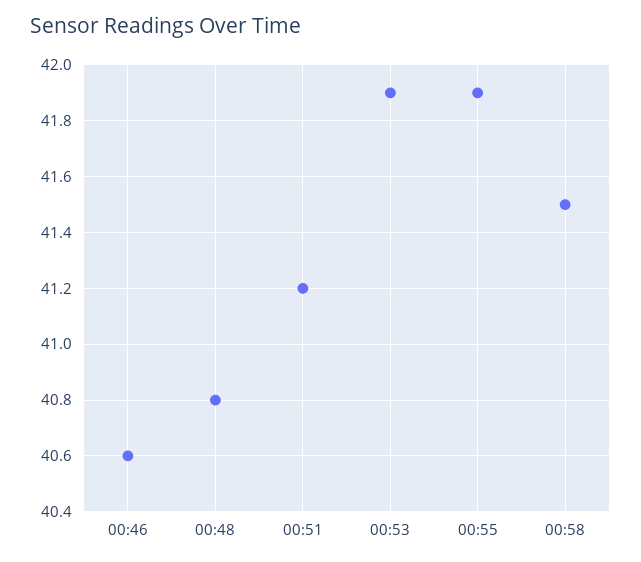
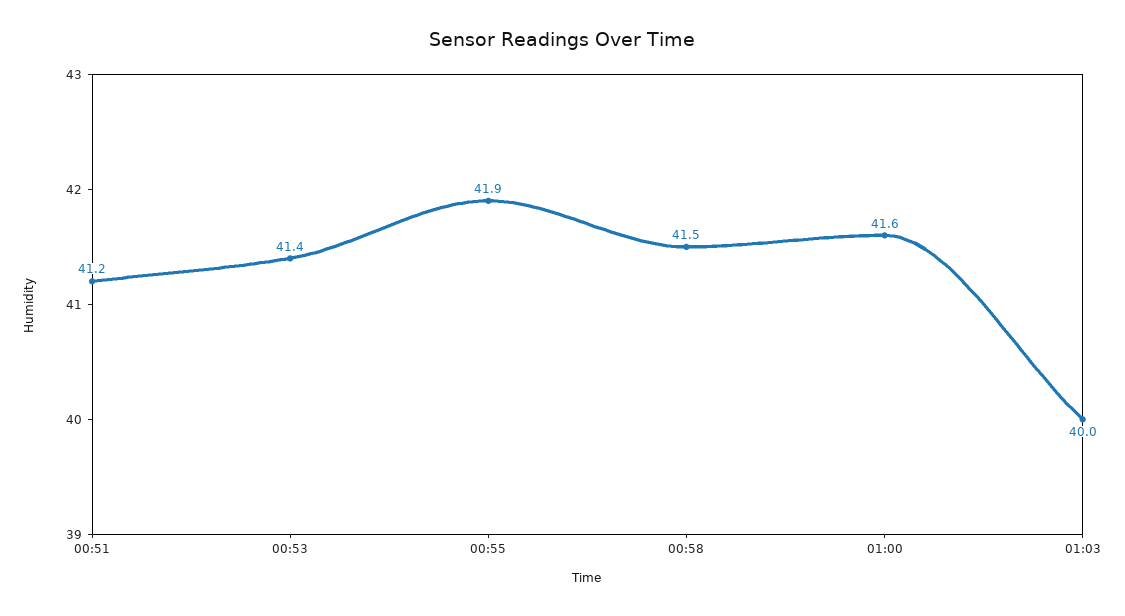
00:46: 40.6 -> none
00:48: 40.8 -> none
00:53: 41.9 -> 41.4
01:00: none -> 41.6
01:03: none -> 40

